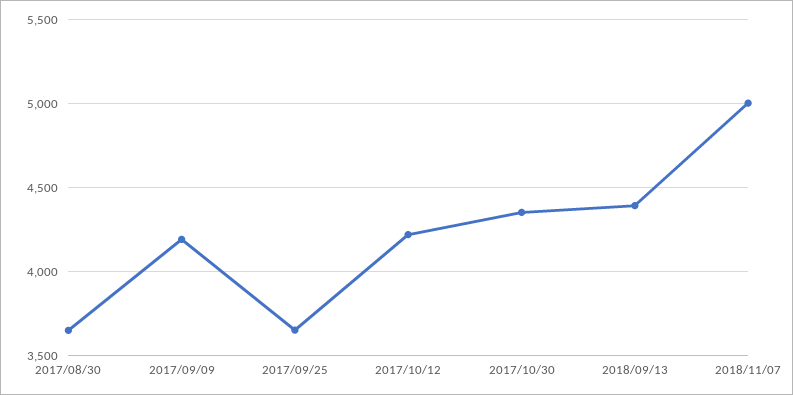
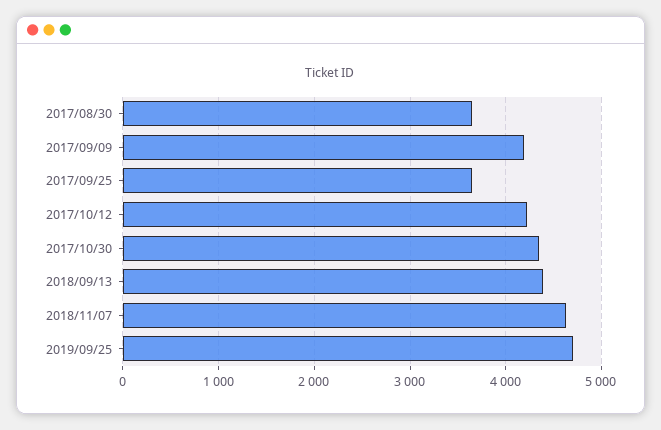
2018/11/07: 5000 -> 4600
2019/09/25: none -> 4700

